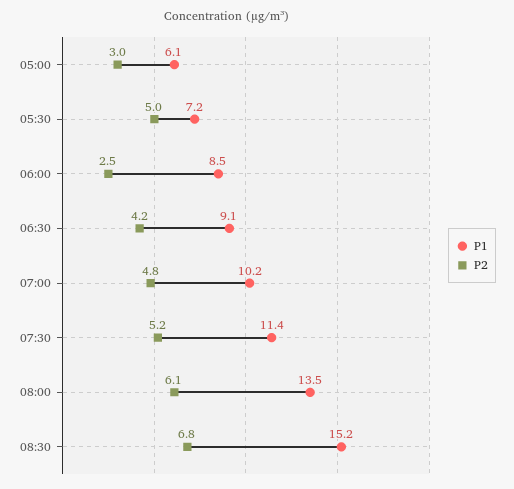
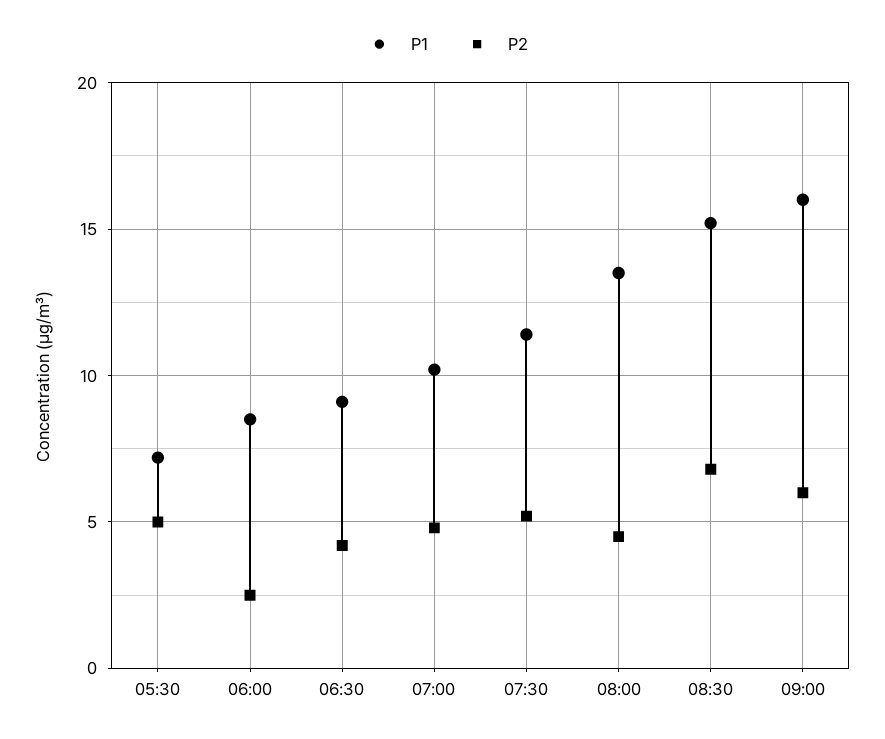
P1, 05:00: 6.1 -> none
P2, 05:00: 3 -> none
P2, 08:00: 6.1 -> 4.5
P1, 09:00: none -> 16
P2, 09:00: none -> 6

